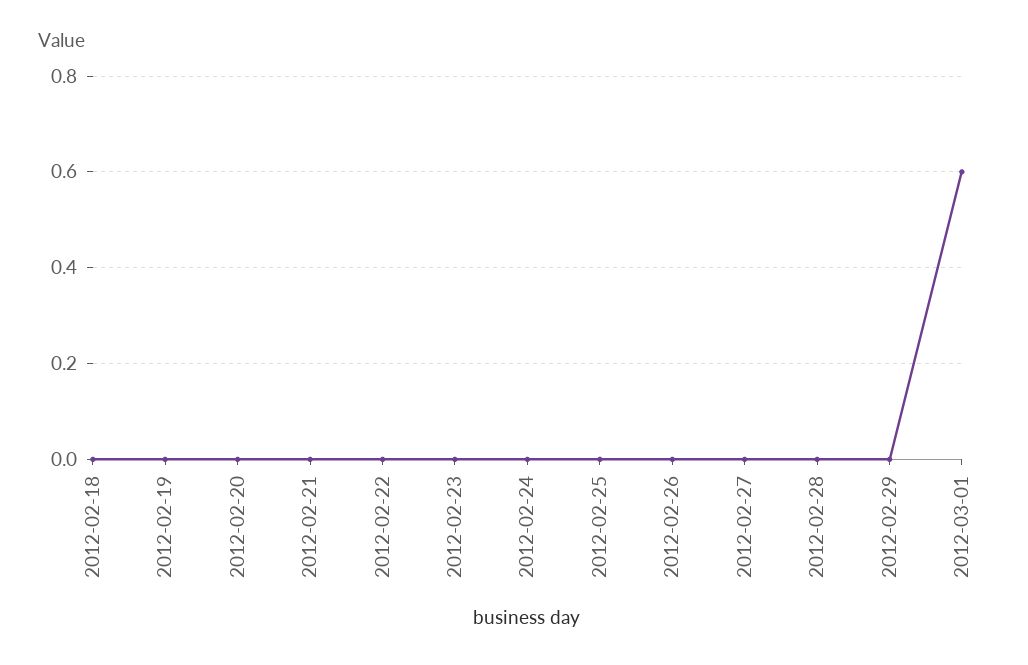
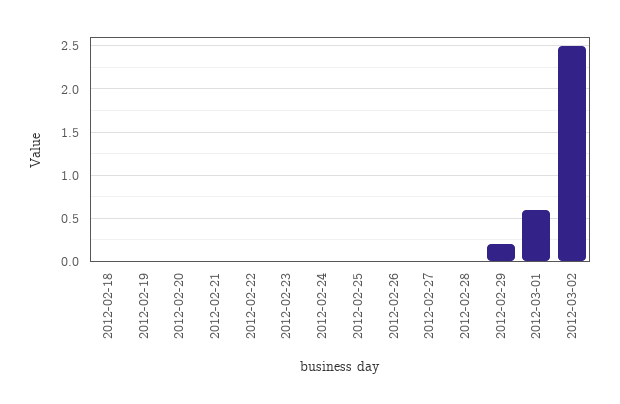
2012-02-29: 0 -> 0.2
2012-03-02: none -> 2.5

